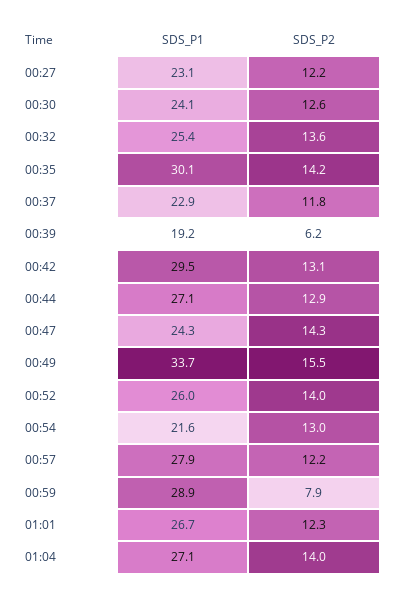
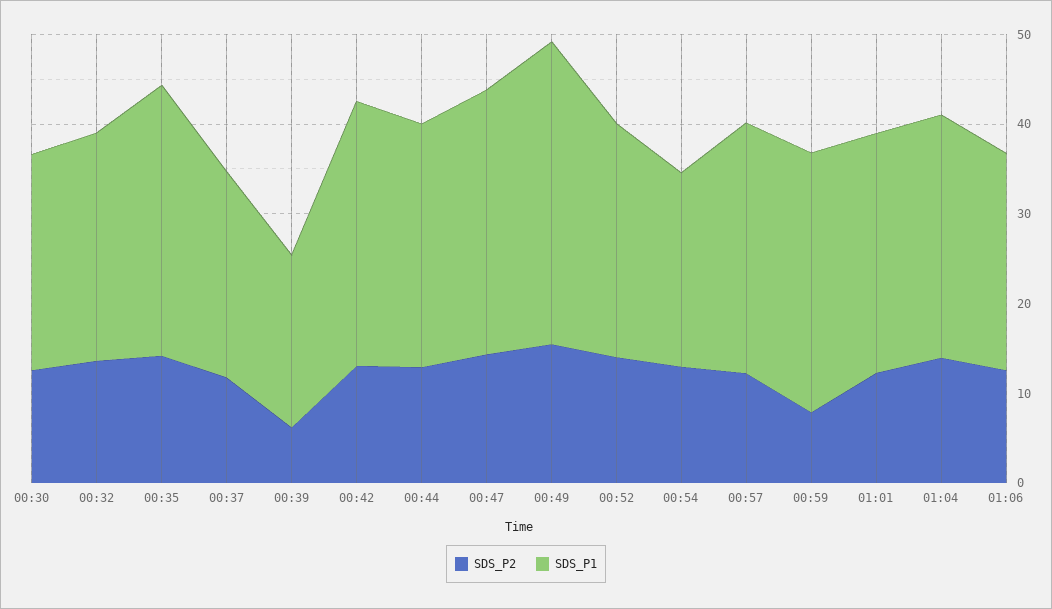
SDS_P1, 00:27: 23.1 -> none
SDS_P2, 00:27: 12.2 -> none
SDS_P1, 00:47: 24.3 -> 30
SDS_P2, 01:06: none -> 12
SDS_P1, 01:06: none -> 24

